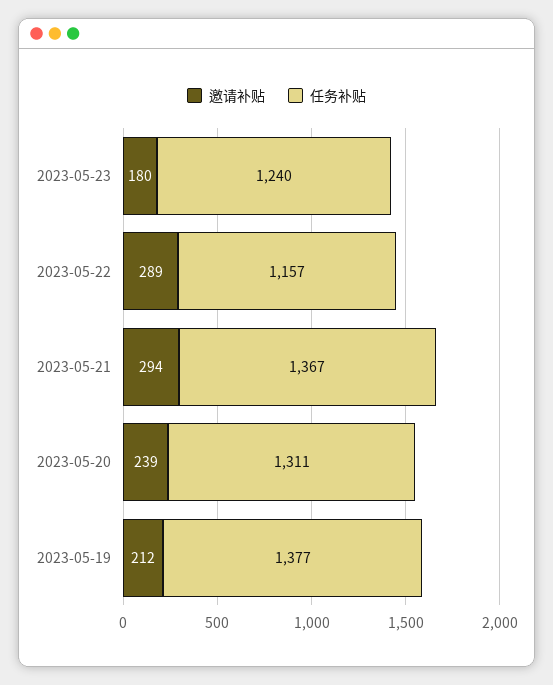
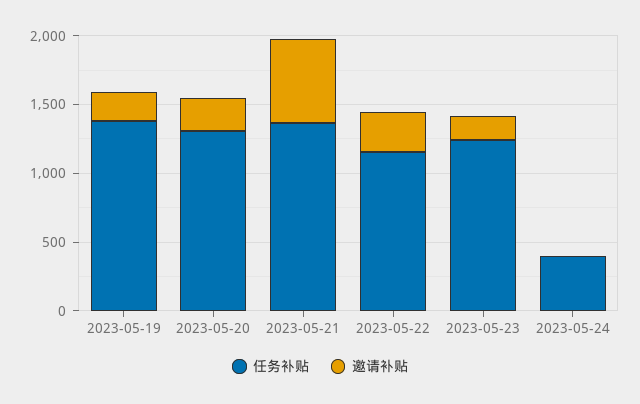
邀请补贴, 2023-05-21: 294 -> 600
任务补贴, 2023-05-24: none -> 400
邀请补贴, 2023-05-24: none -> 0

